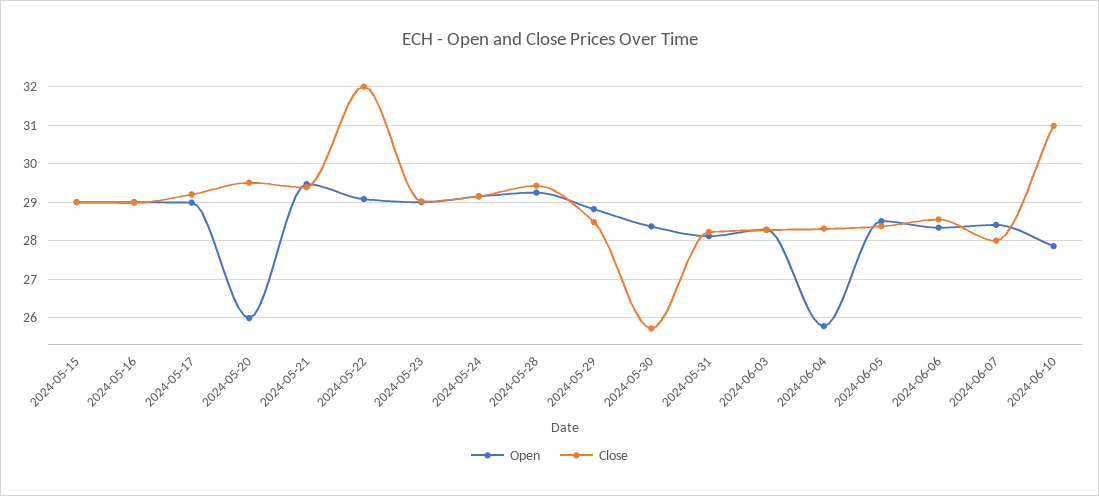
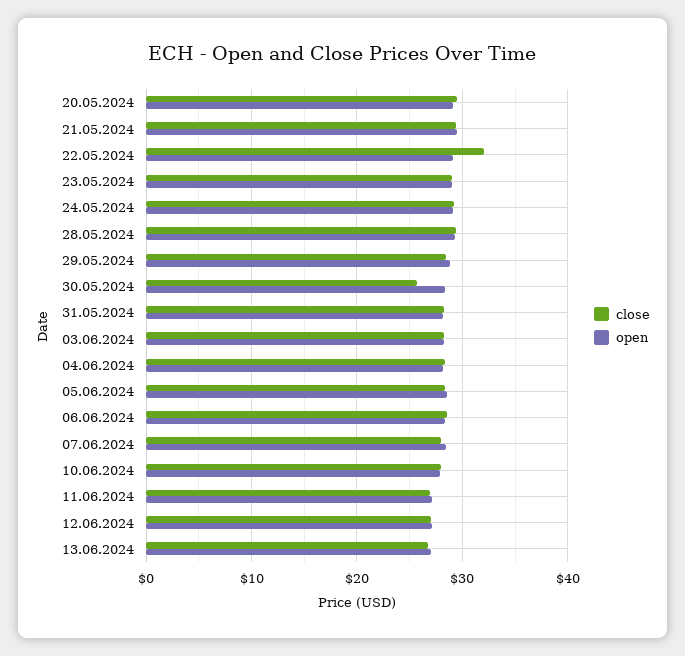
Open, 2024-05-15: 29 -> none
Close, 2024-05-15: 29 -> none
Open, 2024-05-16: 29 -> none
Close, 2024-05-16: 29 -> none
Open, 2024-05-17: 29 -> none
Close, 2024-05-17: 29.2 -> none
Open, 2024-05-20: 26 -> 29
Open, 2024-06-04: 25.8 -> 28
Close, 2024-06-10: 31 -> 28
Close, 11.06.2024: none -> 27
Open, 11.06.2024: none -> 27
Close, 12.06.2024: none -> 27
Open, 12.06.2024: none -> 27
Close, 13.06.2024: none -> 27
Open, 13.06.2024: none -> 27

